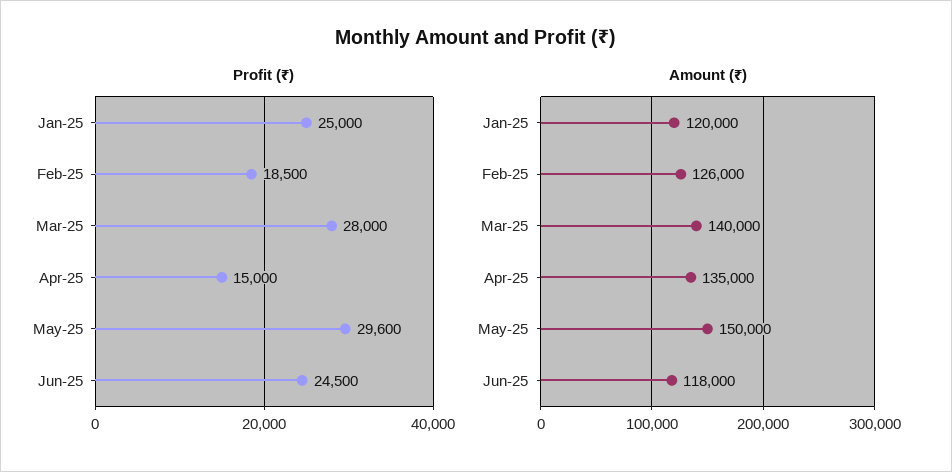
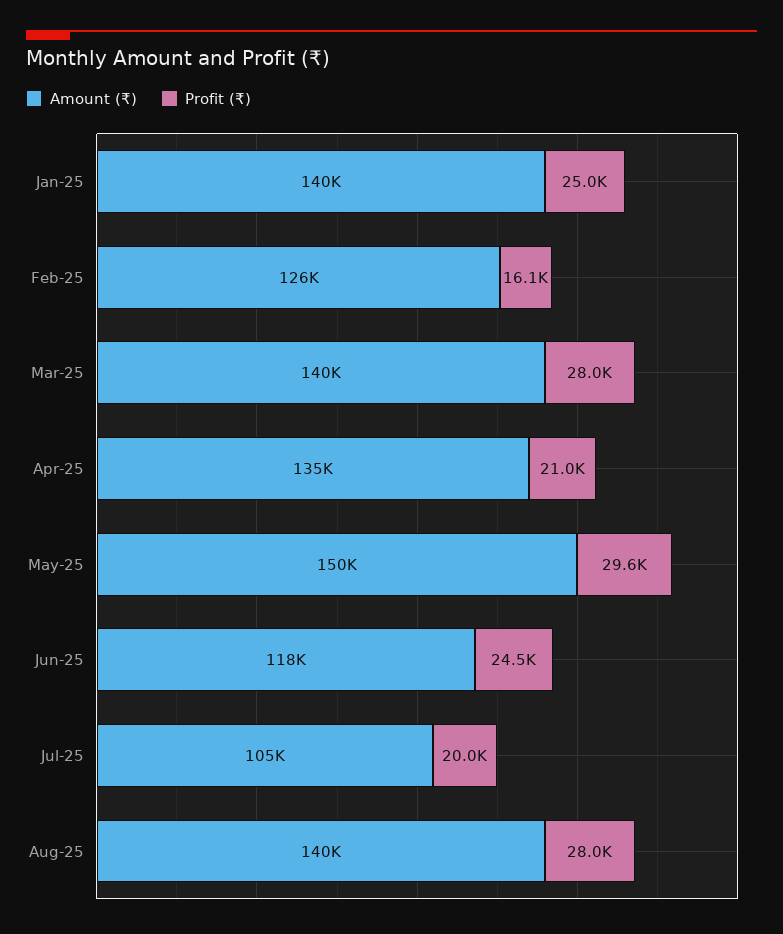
Profit (₹), Feb-25: 18500 -> 16100
Profit (₹), Apr-25: 15000 -> 21000
Amount (₹), Jan-25: 120000 -> 140000
Amount (₹), Jul-25: none -> 105000
Profit (₹), Jul-25: none -> 20000
Amount (₹), Aug-25: none -> 140000
Profit (₹), Aug-25: none -> 28000

